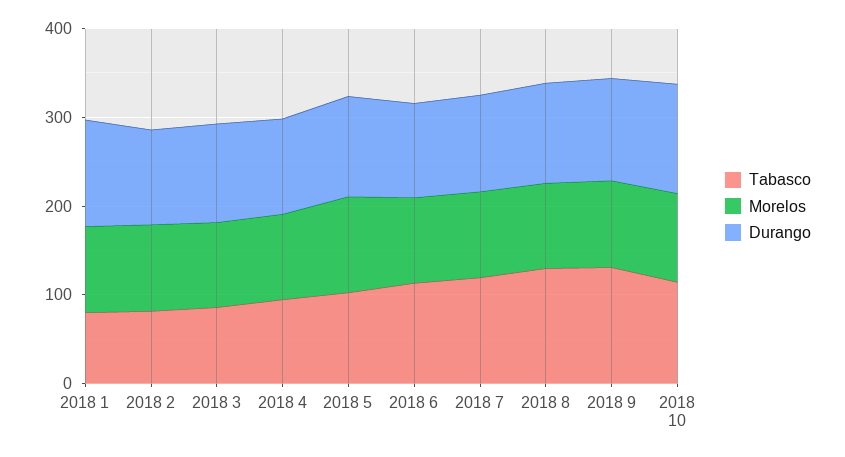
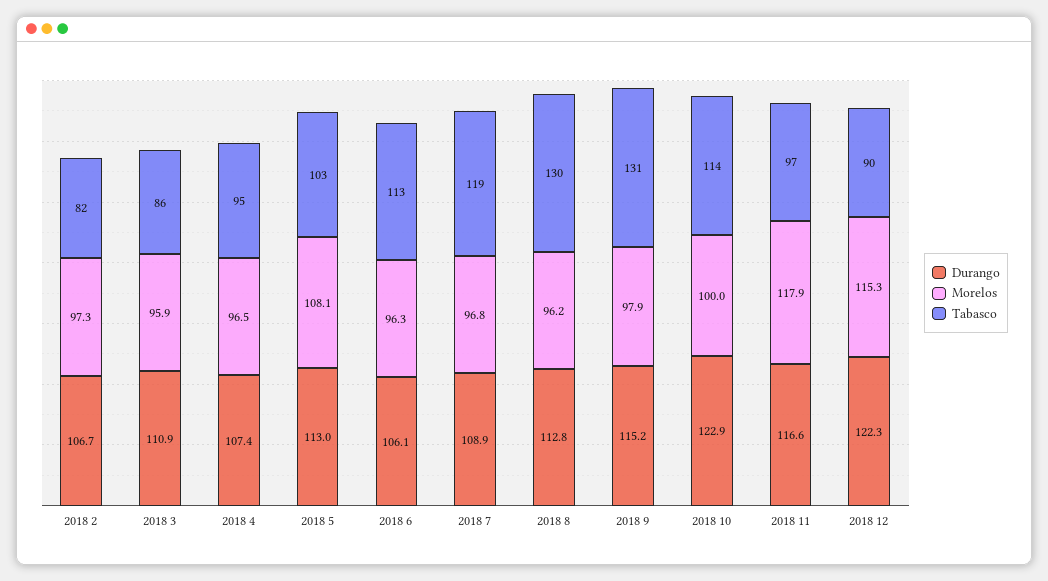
Tabasco, 2018 1: 80 -> none
Morelos, 2018 1: 100 -> none
Durango, 2018 1: 120 -> none
Durango, 2018 11: none -> 116.6
Morelos, 2018 11: none -> 117.9
Tabasco, 2018 11: none -> 97
Durango, 2018 12: none -> 122.3
Morelos, 2018 12: none -> 115.3
Tabasco, 2018 12: none -> 90

